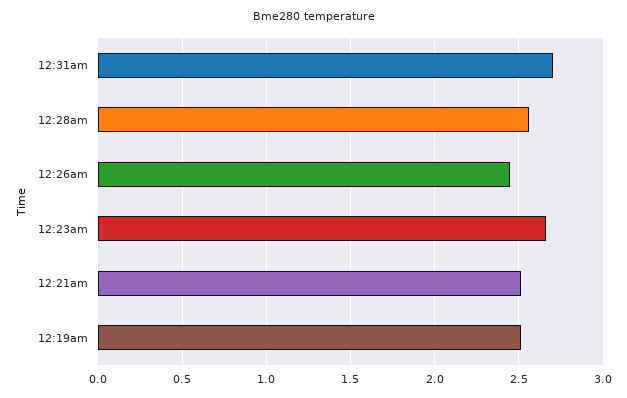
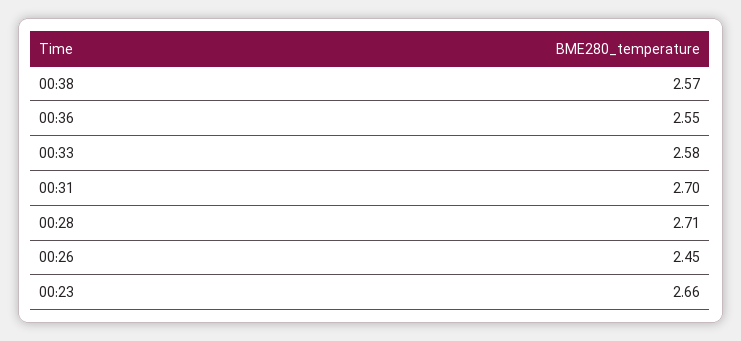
12:28am: 2.55 -> 2.71
12:21am: 2.5 -> none
12:19am: 2.5 -> none
00:38: none -> 2.57
00:36: none -> 2.55
00:33: none -> 2.58

